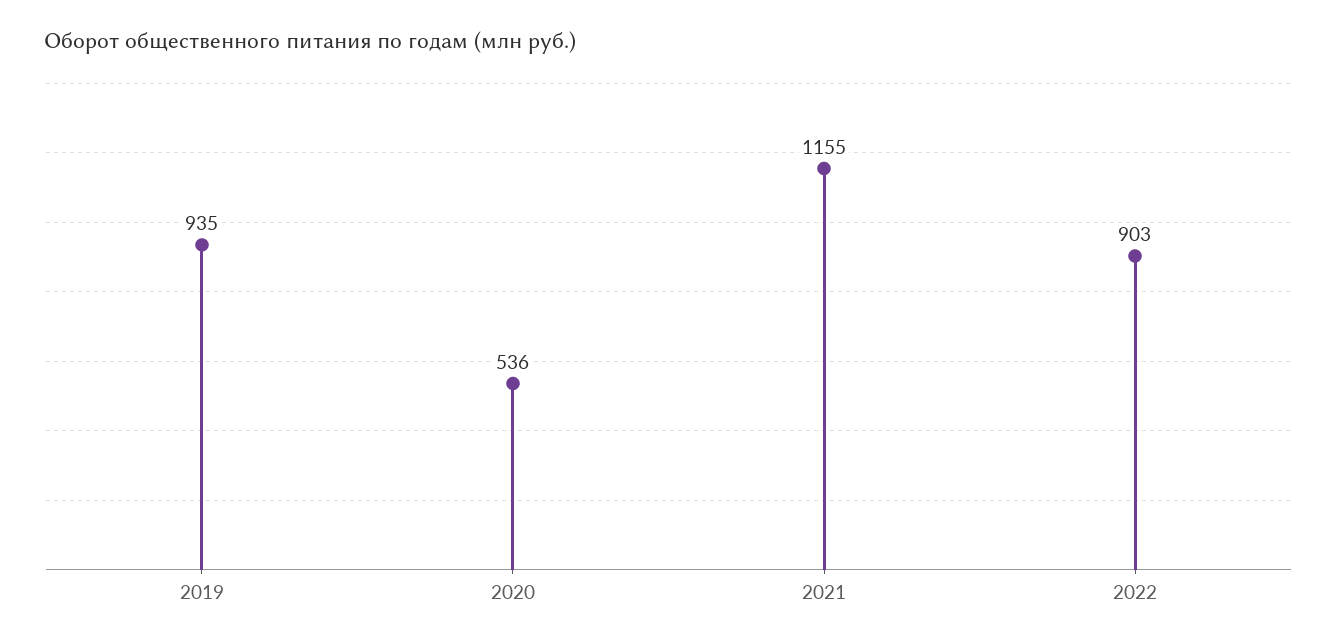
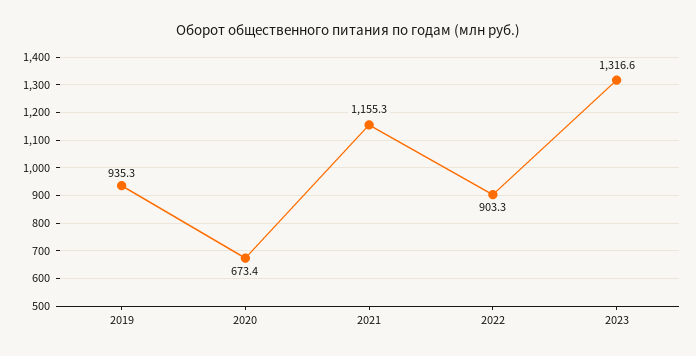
2020: 536 -> 673.4
2023: none -> 1316.6

